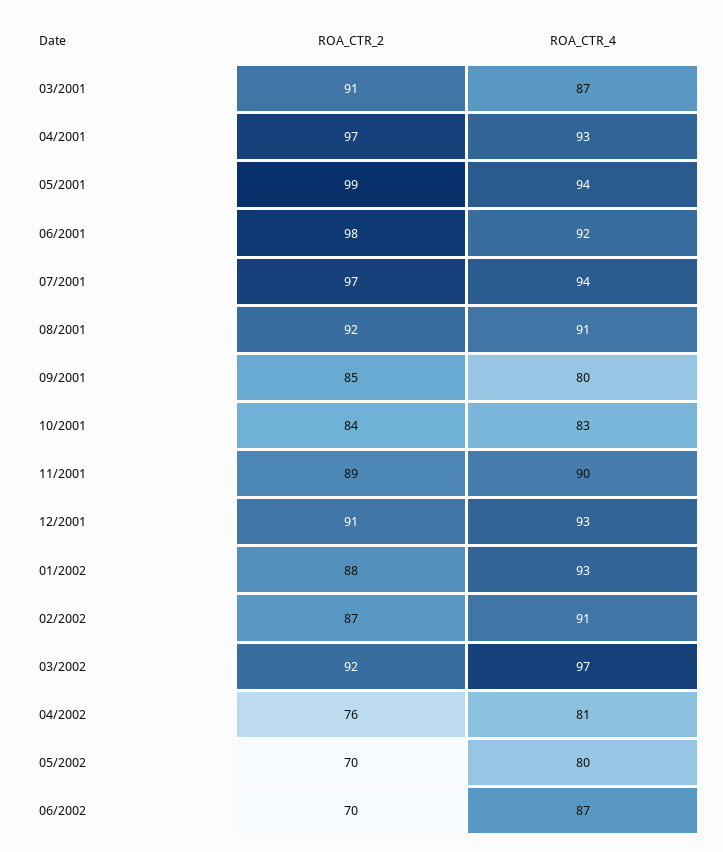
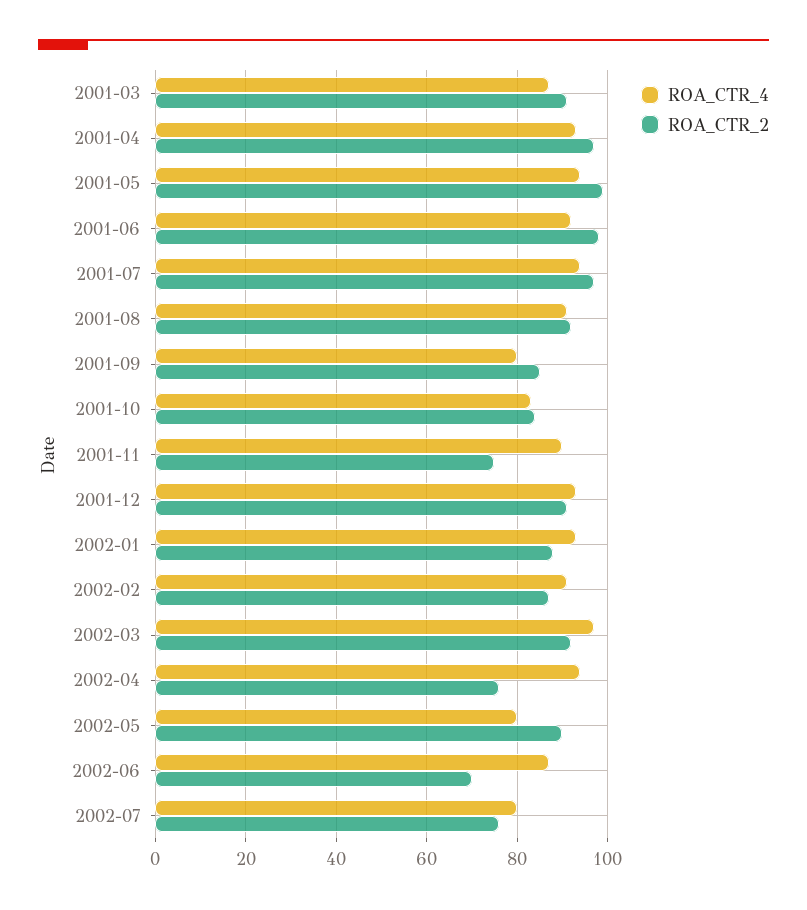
ROA_CTR_2, 11/2001: 89 -> 75
ROA_CTR_4, 04/2002: 81 -> 95
ROA_CTR_2, 05/2002: 70 -> 90
ROA_CTR_4, 2002-07: none -> 80
ROA_CTR_2, 2002-07: none -> 75

